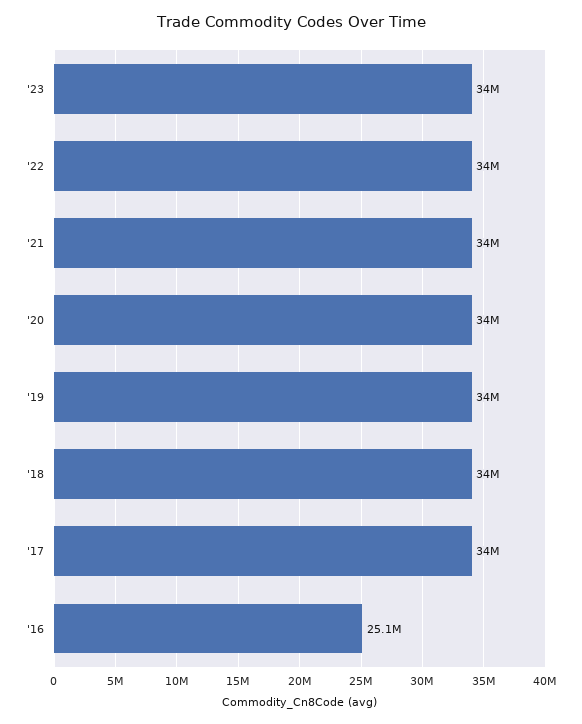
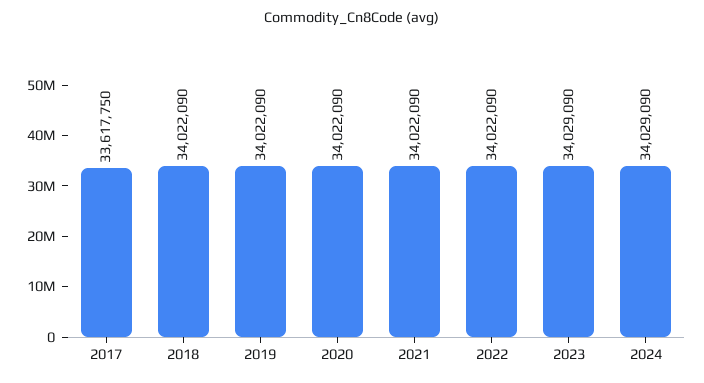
'17: 34000000 -> 33617750
'16: 25100000 -> none
2024: none -> 34029090

